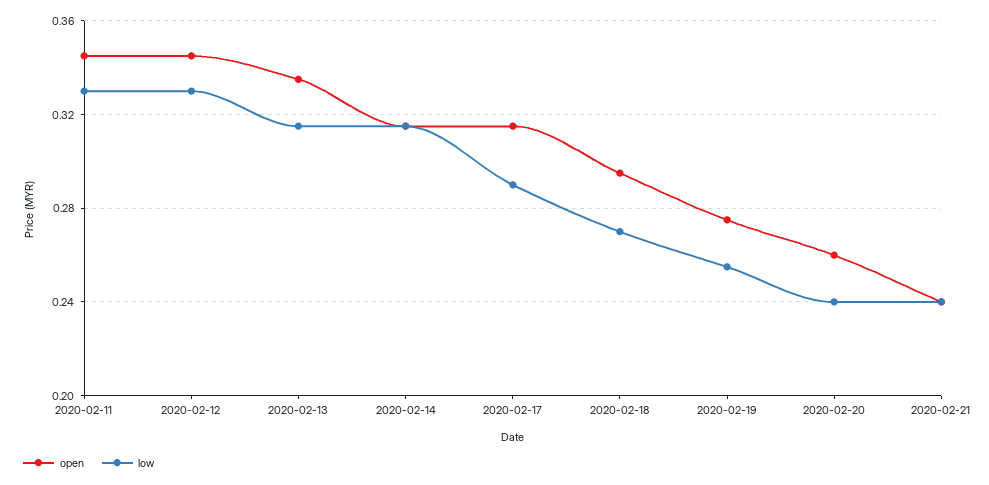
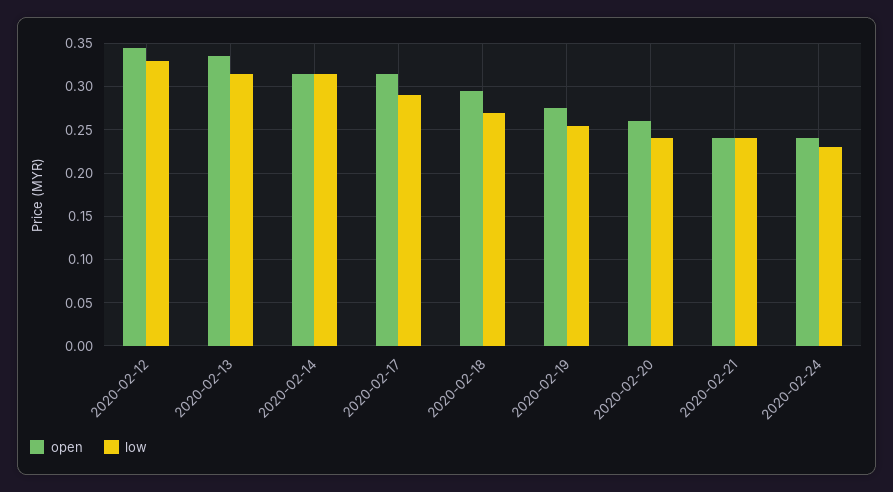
open, 2020-02-11: 0.345 -> none
low, 2020-02-11: 0.33 -> none
open, 2020-02-24: none -> 0.24
low, 2020-02-24: none -> 0.23

